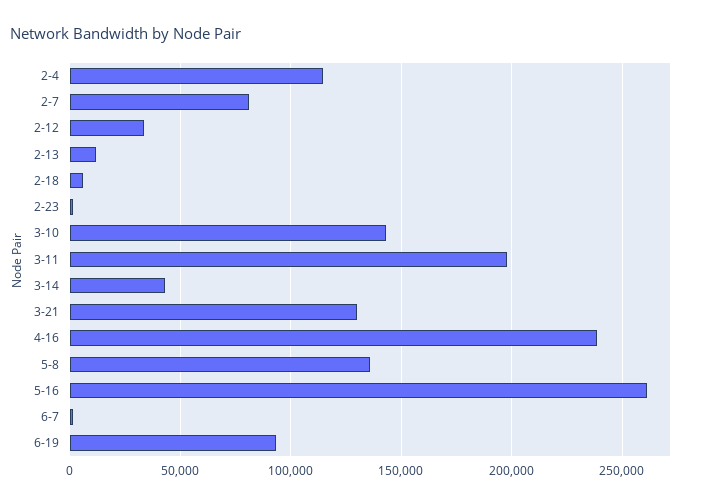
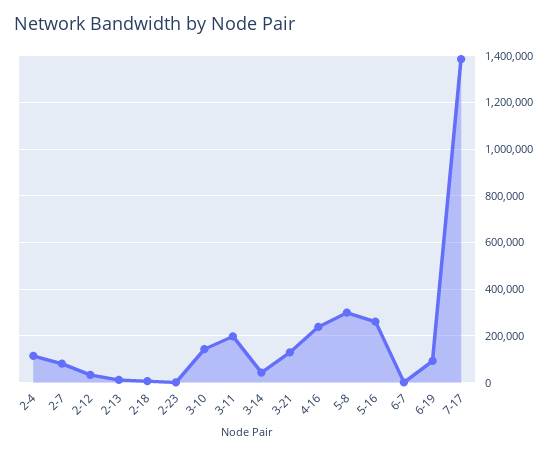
5-8: 135000 -> 300000
7-17: none -> 1400000

